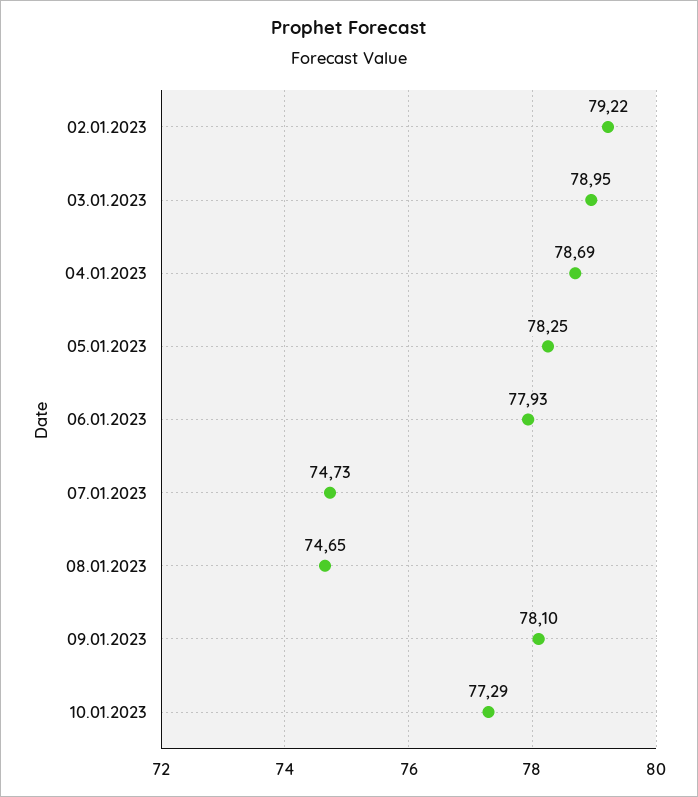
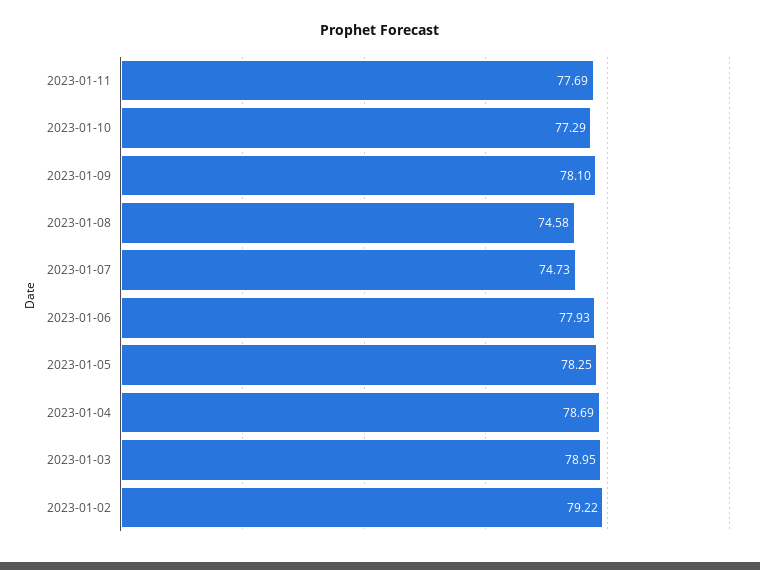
08.01.2023: 74.65 -> 74.58
2023-01-11: none -> 77.69

